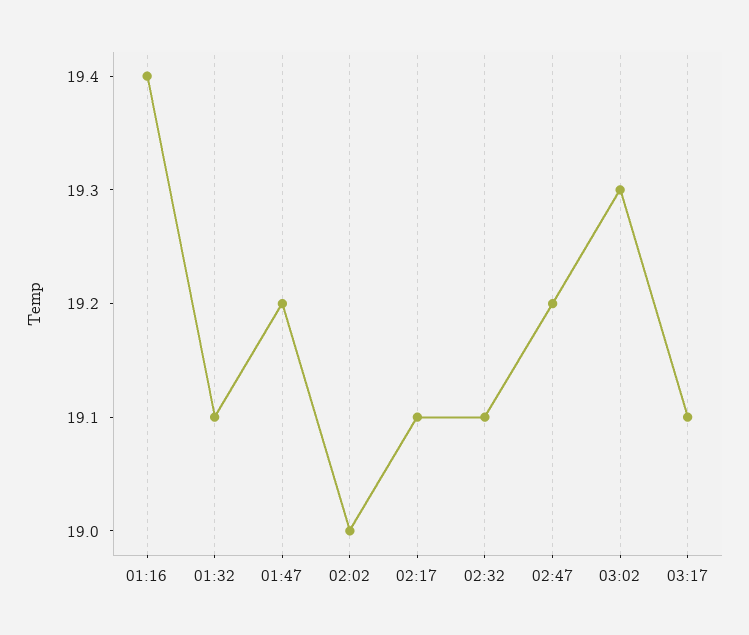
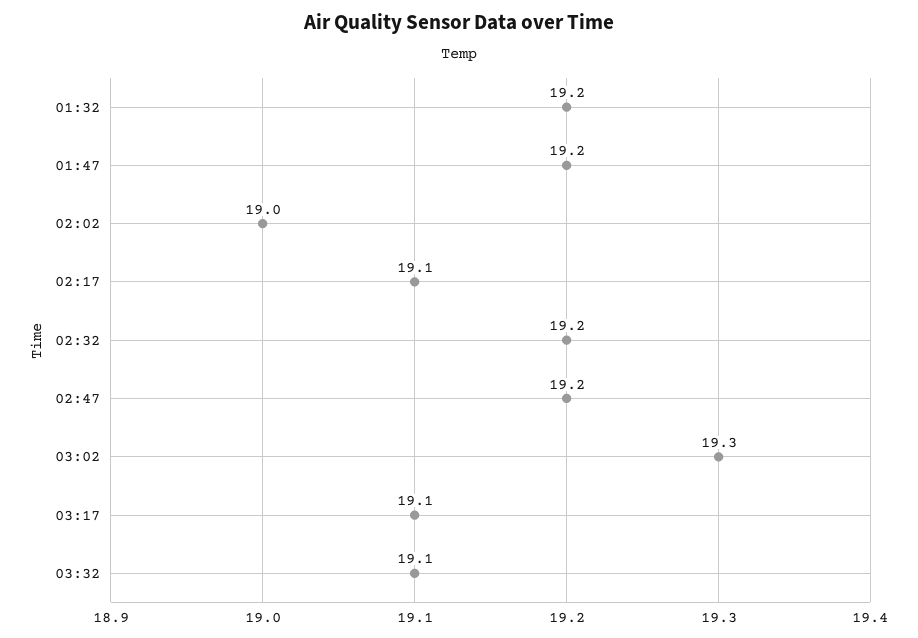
01:16: 19.4 -> none
01:32: 19.1 -> 19.2
02:32: 19.1 -> 19.2
03:32: none -> 19.1

